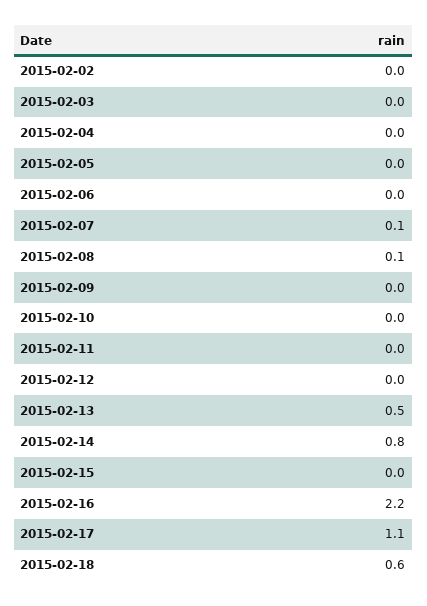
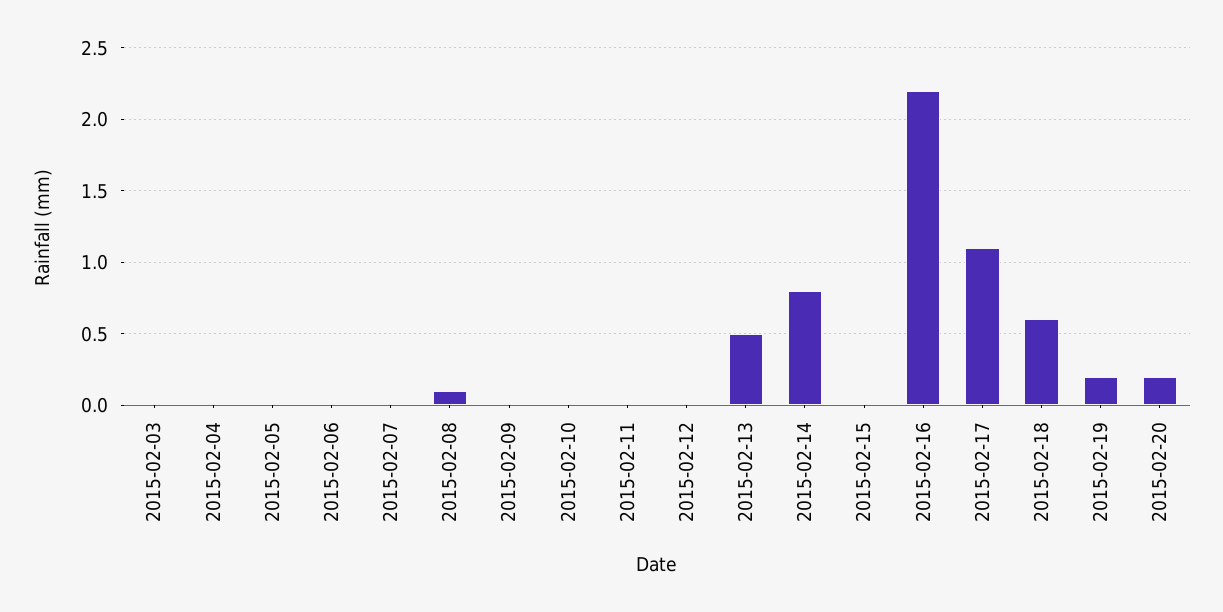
2015-02-02: 0 -> none
2015-02-07: 0.1 -> 0
2015-02-19: none -> 0.2
2015-02-20: none -> 0.2

